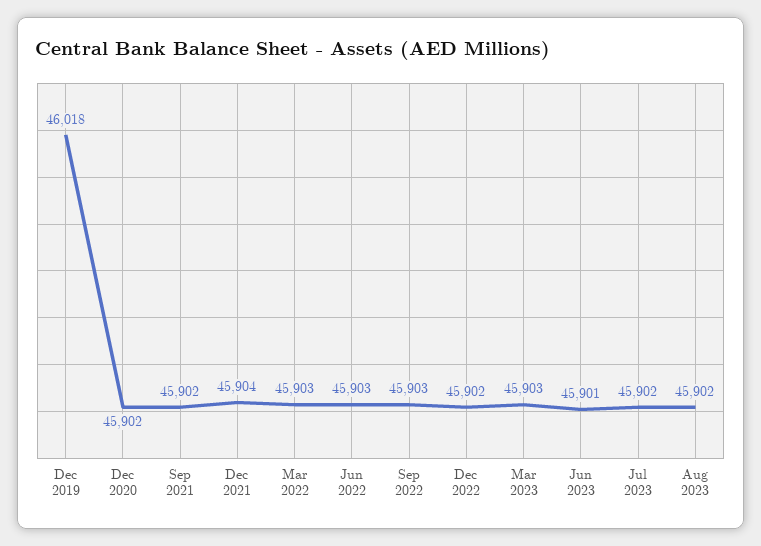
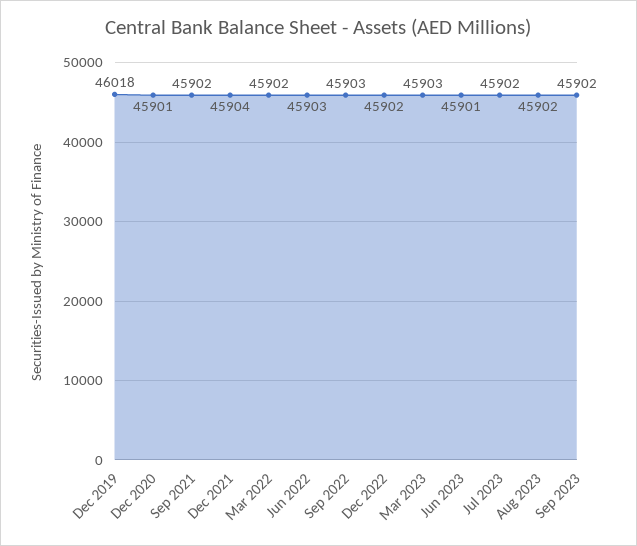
Dec 2020: 45902 -> 45901
Mar 2022: 45903 -> 45902
Sep 2023: none -> 45902

